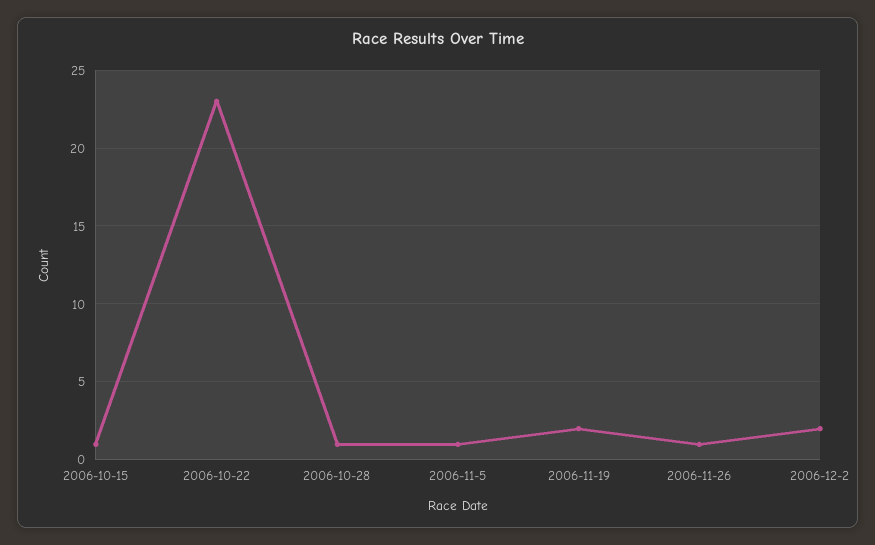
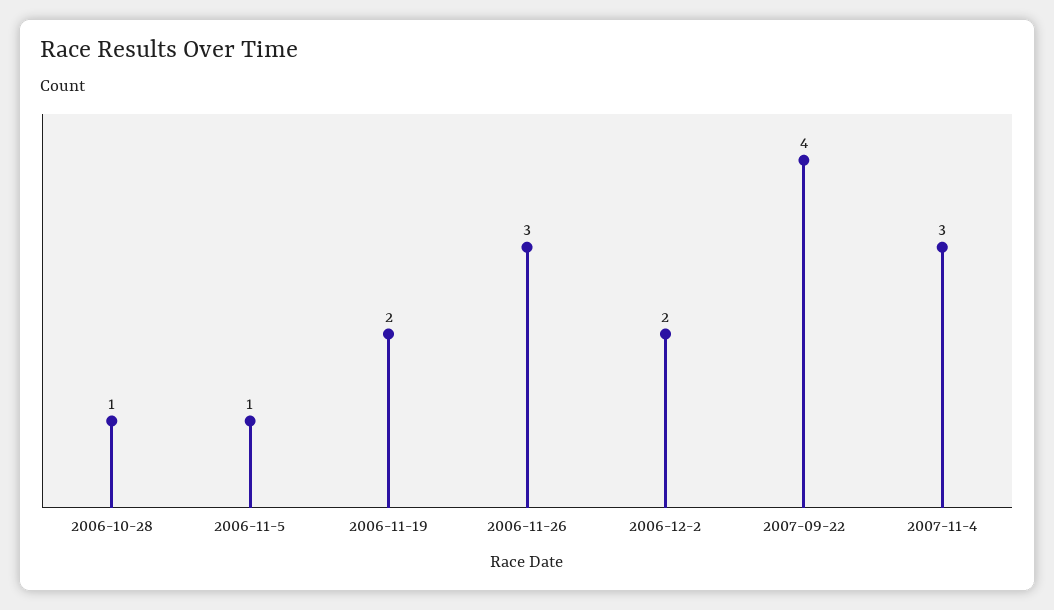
2006-10-15: 1 -> none
2006-10-22: 23 -> none
2006-11-26: 1 -> 3
2007-09-22: none -> 4
2007-11-4: none -> 3

